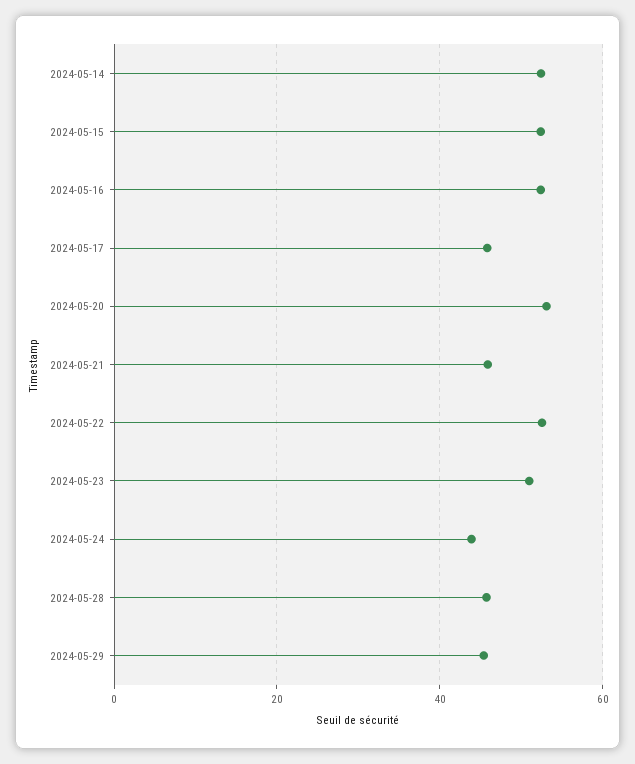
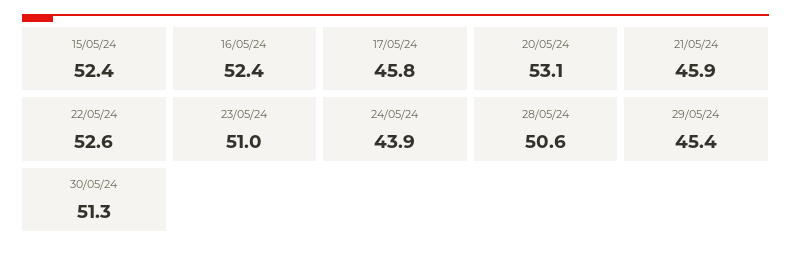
2024-05-14: 52 -> none
2024-05-28: 46 -> 50.6
30/05/24: none -> 51.3

